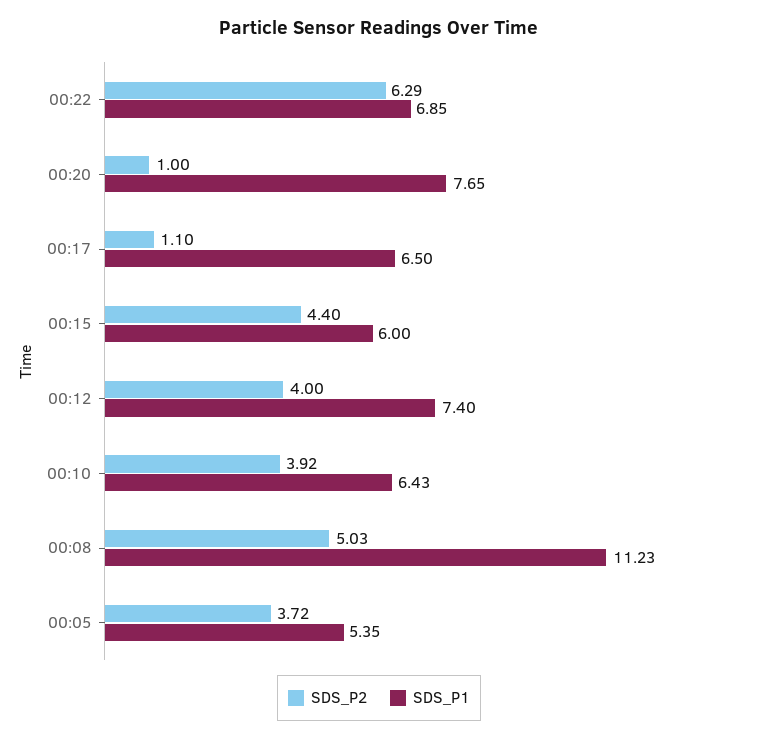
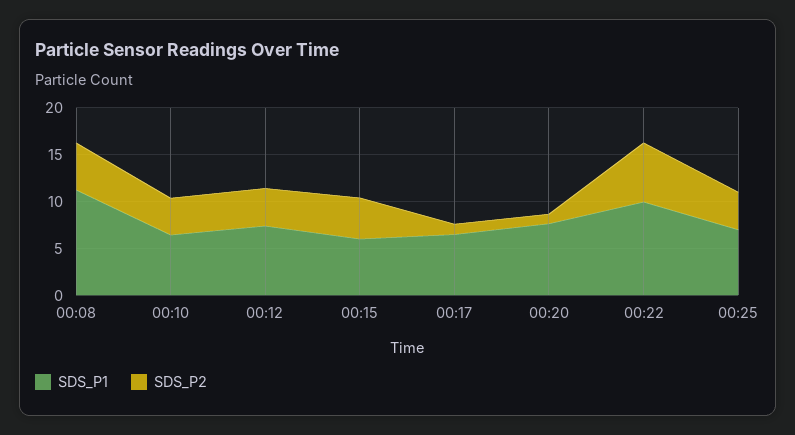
SDS_P1, 00:22: 6.85 -> 10
SDS_P2, 00:05: 3.72 -> none
SDS_P1, 00:05: 5.35 -> none
SDS_P1, 00:25: none -> 7
SDS_P2, 00:25: none -> 4

